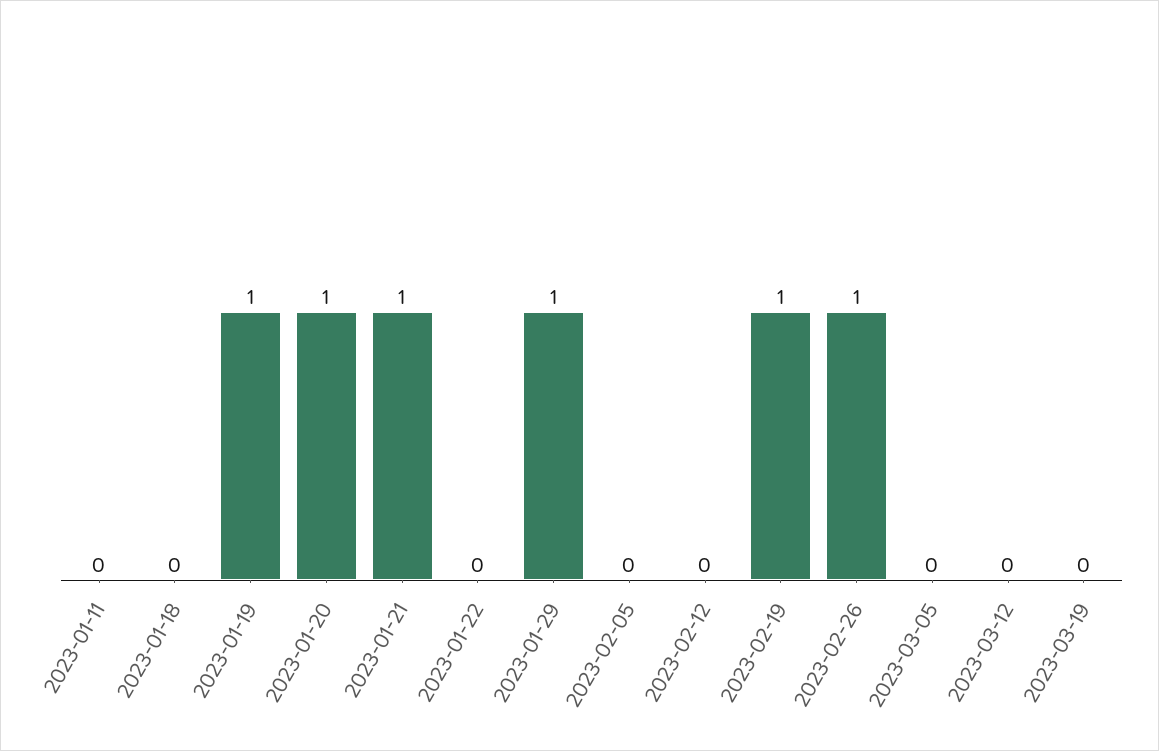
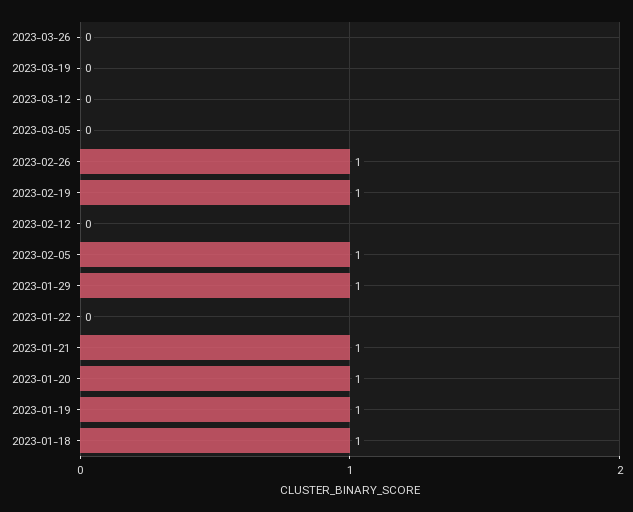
2023-01-11: 0 -> none
2023-01-18: 0 -> 1
2023-02-05: 0 -> 1
2023-03-26: none -> 0

